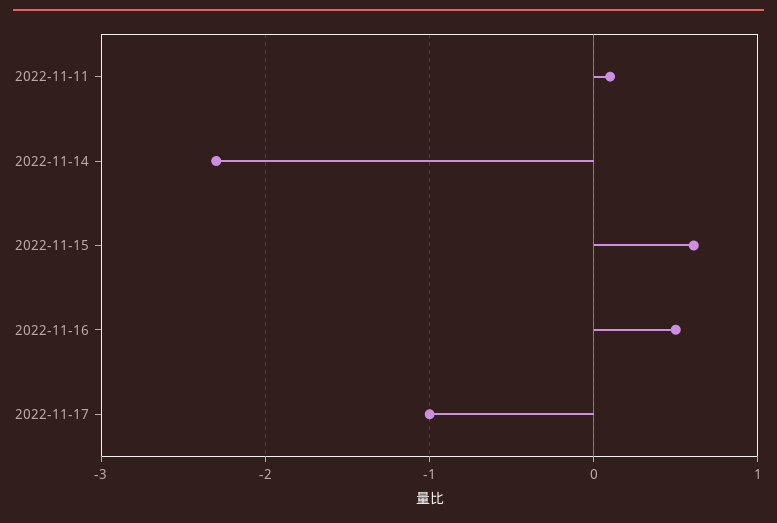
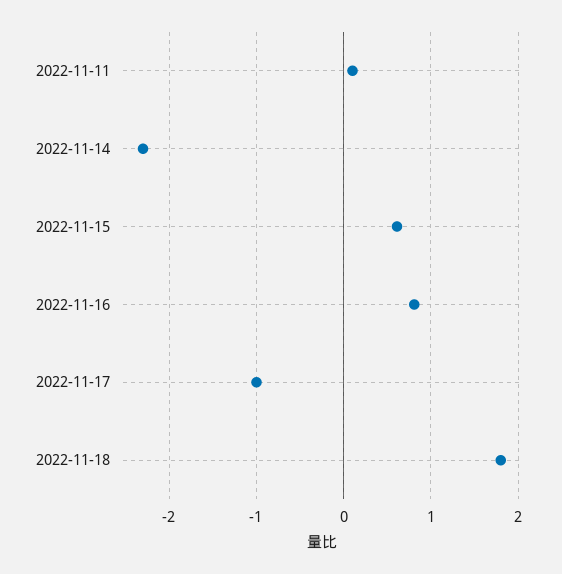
2022-11-16: 0.5 -> 0.8
2022-11-18: none -> 1.8

